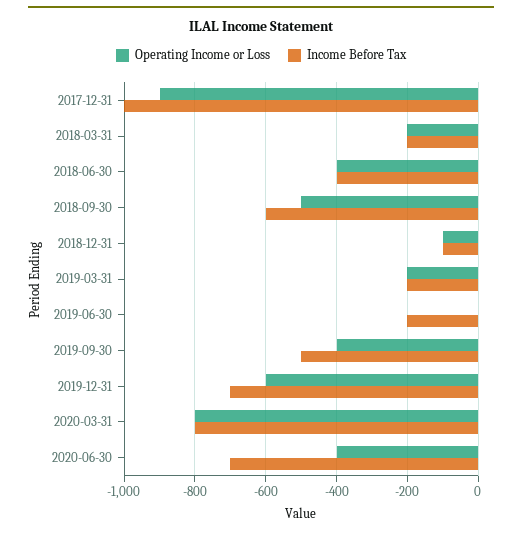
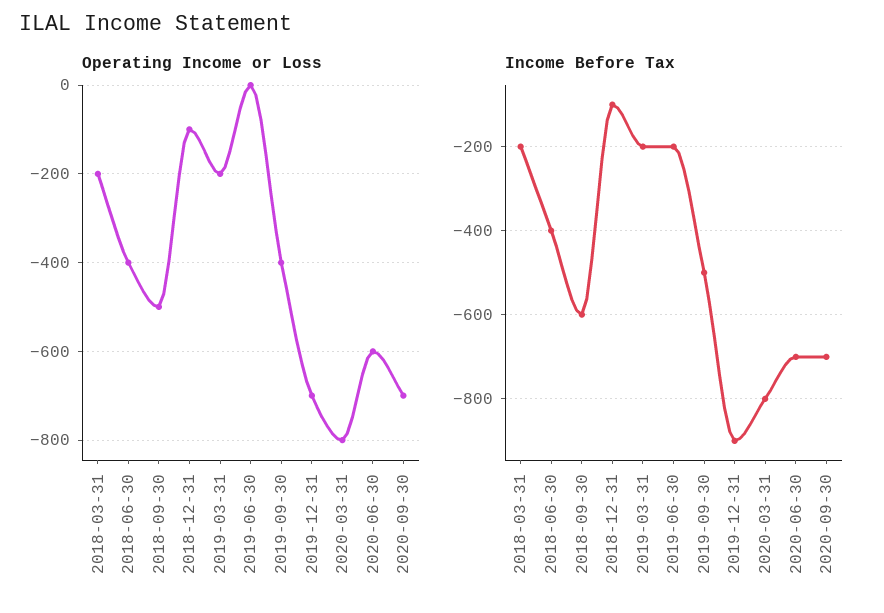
Operating Income or Loss, 2017-12-31: -900 -> none
Income Before Tax, 2017-12-31: -1000 -> none
Operating Income or Loss, 2019-12-31: -600 -> -700
Income Before Tax, 2019-12-31: -700 -> -900
Operating Income or Loss, 2020-06-30: -400 -> -600
Operating Income or Loss, 2020-09-30: none -> -700
Income Before Tax, 2020-09-30: none -> -700

